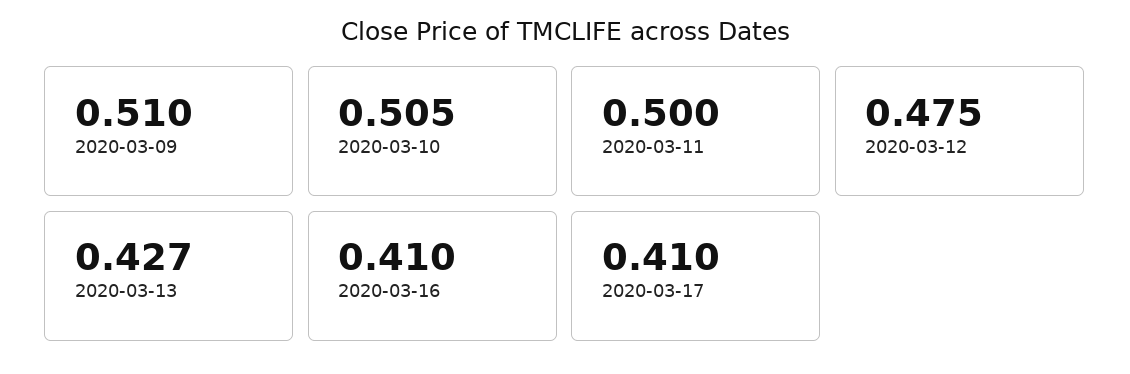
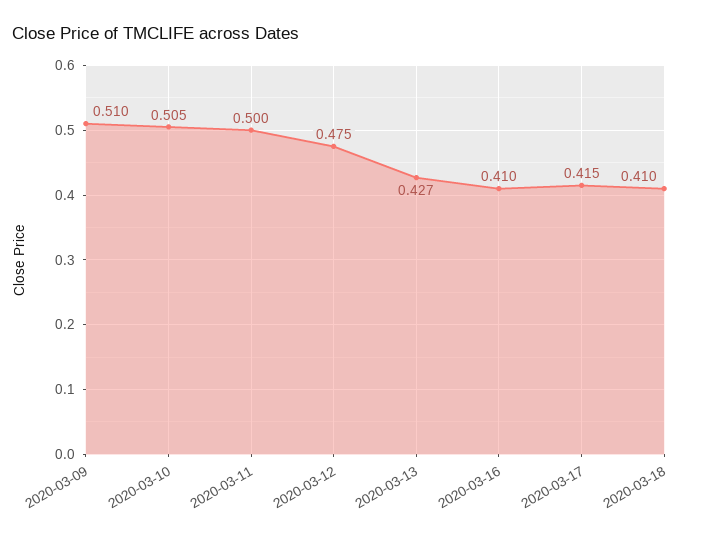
2020-03-17: 0.41 -> 0.415
2020-03-18: none -> 0.41

